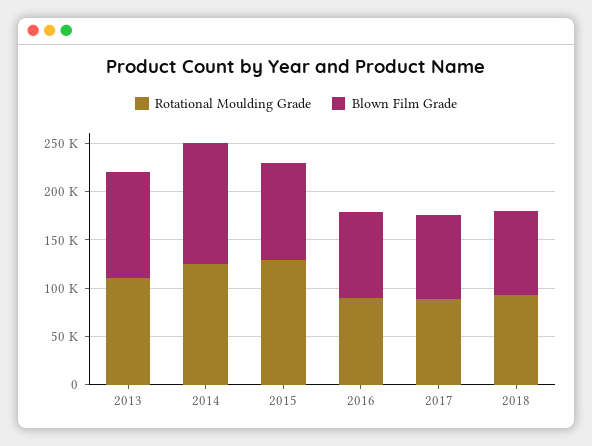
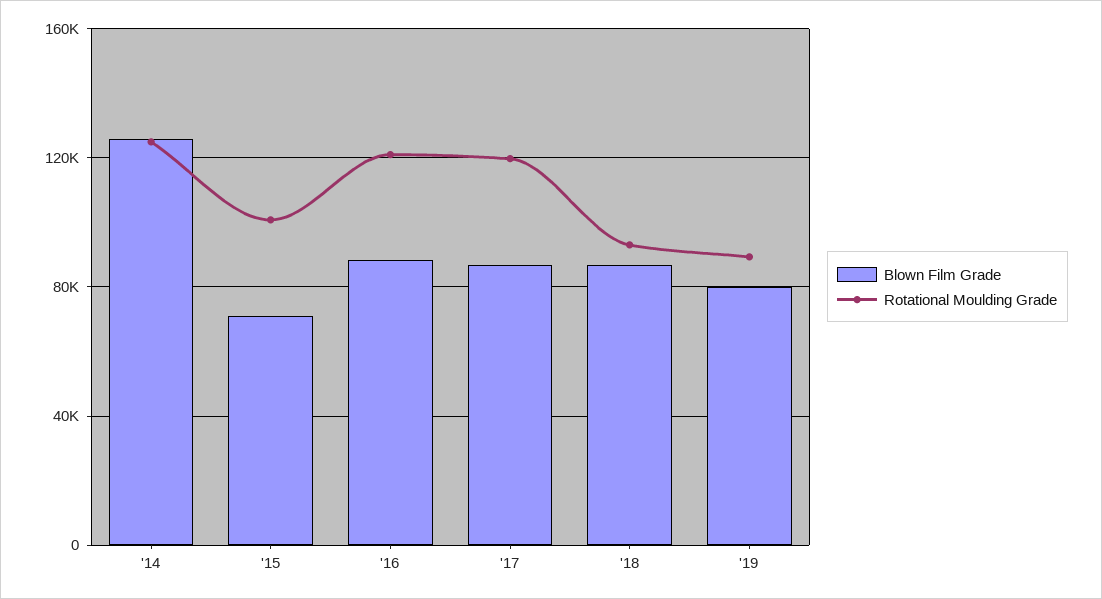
Rotational Moulding Grade, 2013: 110000 -> none
Blown Film Grade, 2013: 110000 -> none
Rotational Moulding Grade, 2015: 130000 -> 100000
Blown Film Grade, 2015: 100000 -> 70000
Rotational Moulding Grade, 2016: 90000 -> 120000
Rotational Moulding Grade, 2017: 90000 -> 120000
Blown Film Grade, '19: none -> 80000
Rotational Moulding Grade, '19: none -> 90000

